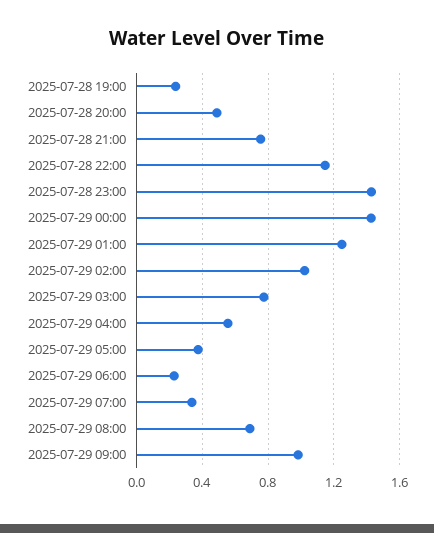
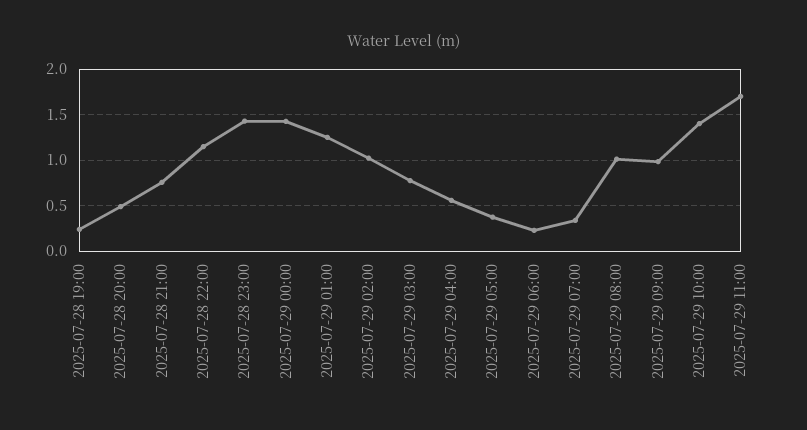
2025-07-29 08:00: 0.7 -> 1
2025-07-29 10:00: none -> 1.4
2025-07-29 11:00: none -> 1.7

